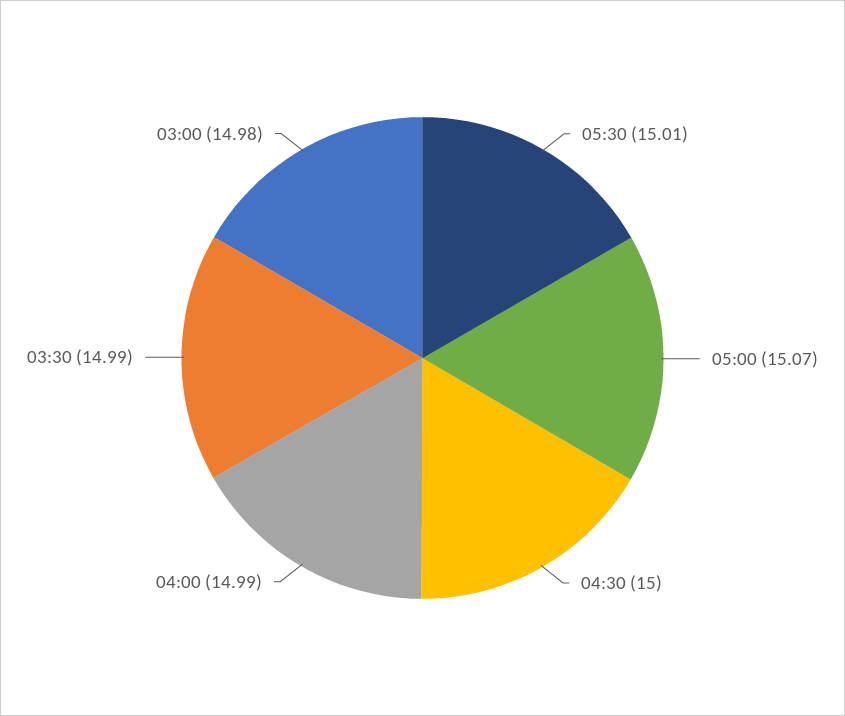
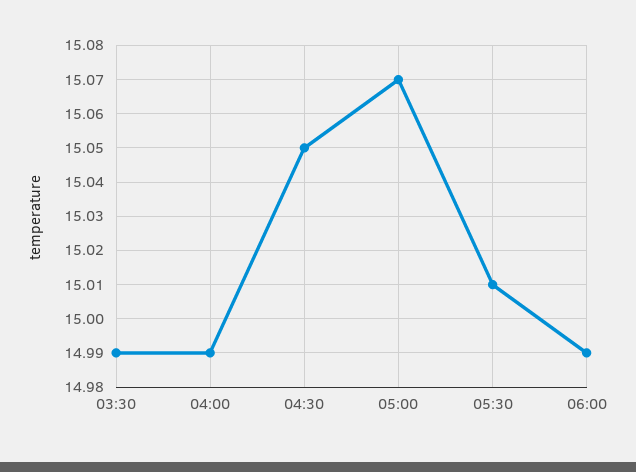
04:30: 15 -> 15.05
03:00: 14.98 -> none
06:00: none -> 14.99

